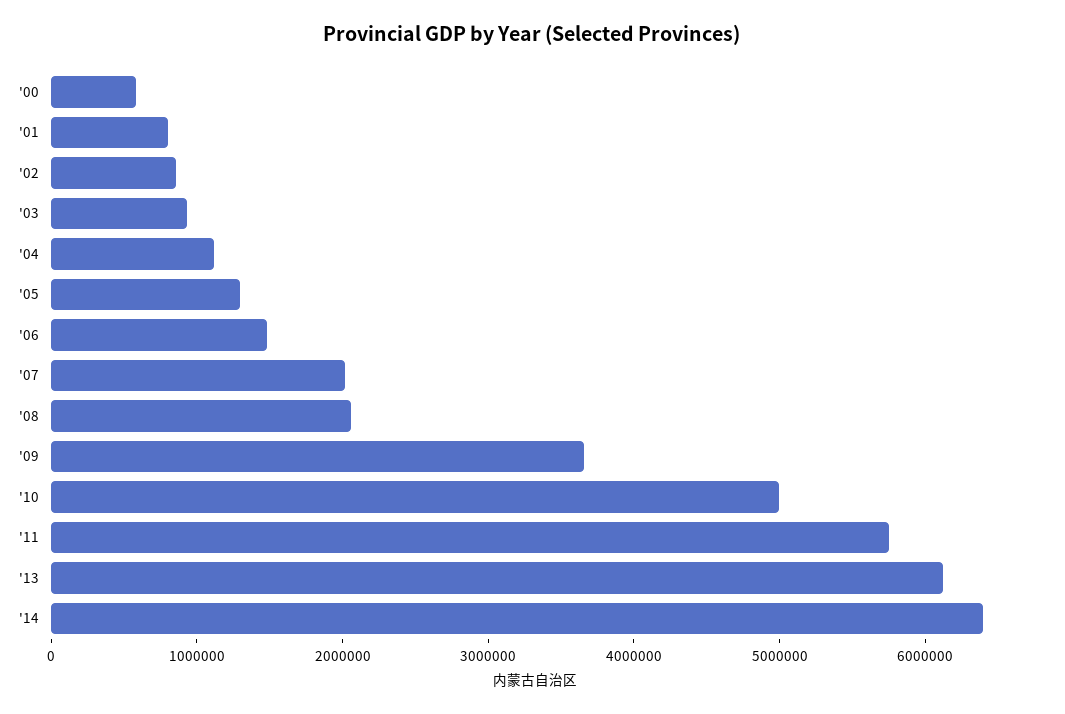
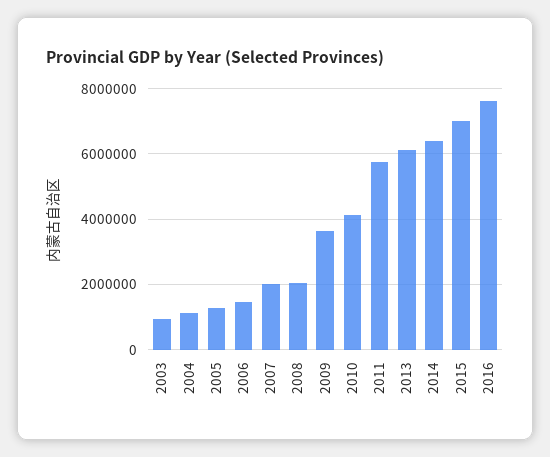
'00: 600000 -> none
'01: 800000 -> none
'02: 800000 -> none
'10: 5000000 -> 4200000
2015: none -> 7000000
2016: none -> 7600000

